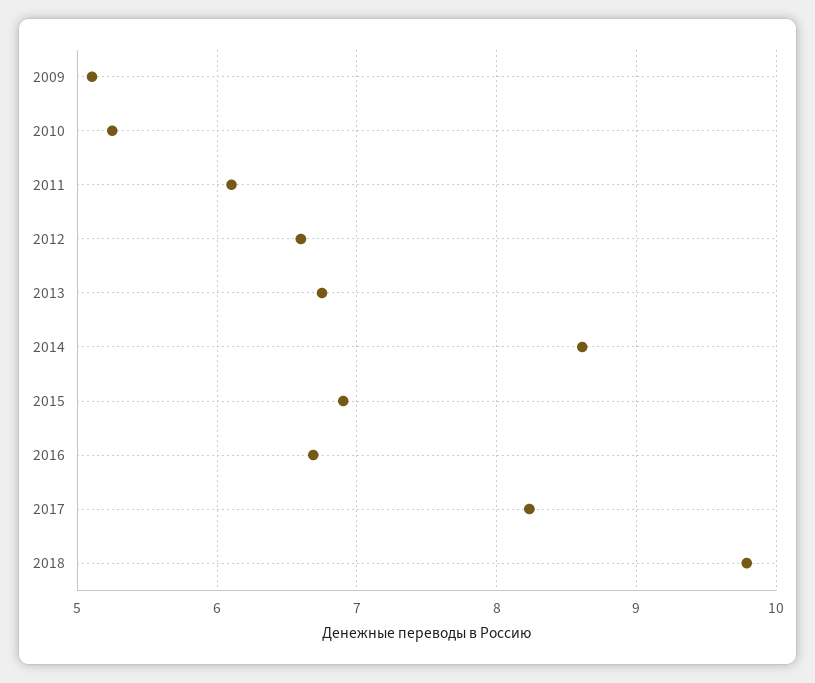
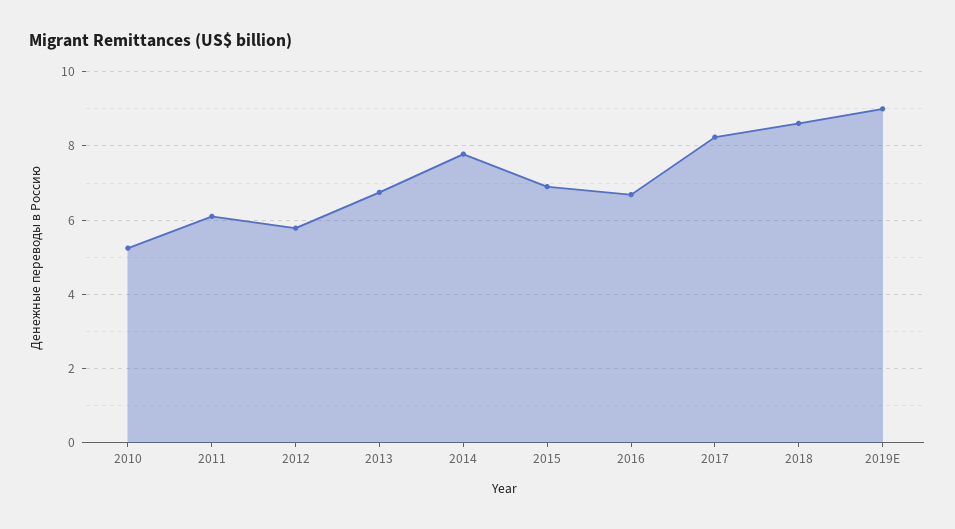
2009: 5.1 -> none
2012: 6.6 -> 5.8
2014: 8.6 -> 7.8
2018: 9.8 -> 8.6
2019E: none -> 9

